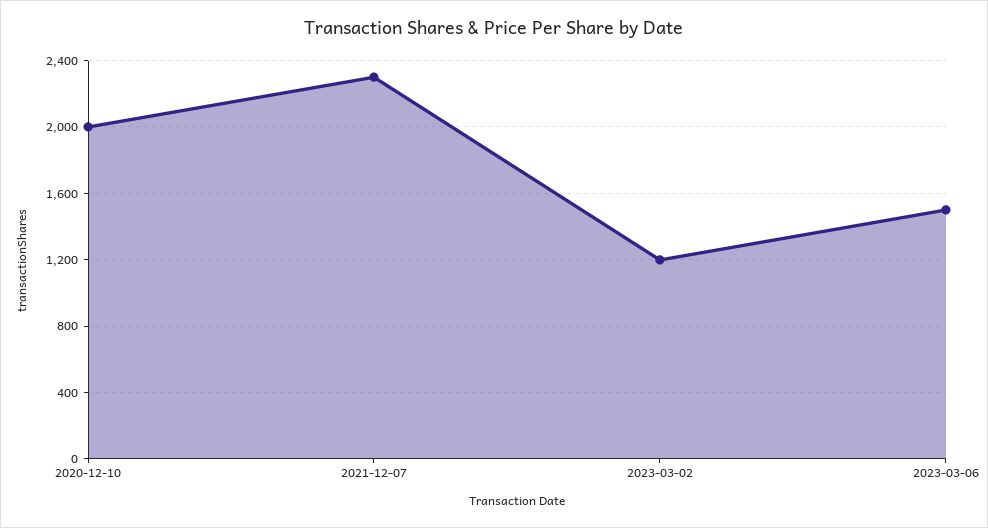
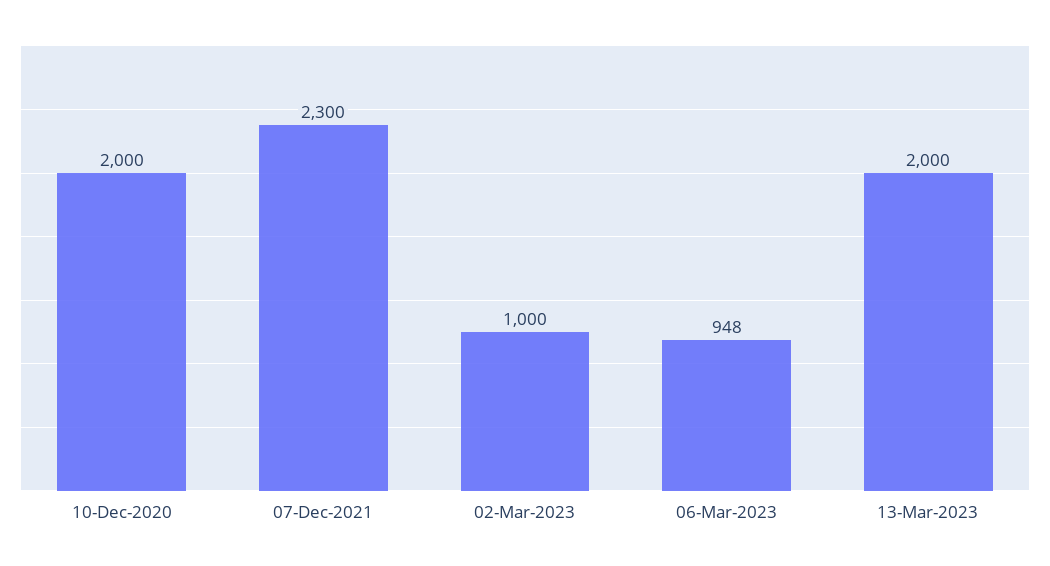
2023-03-02: 1200 -> 1000
2023-03-06: 1500 -> 948
13-Mar-2023: none -> 2000

